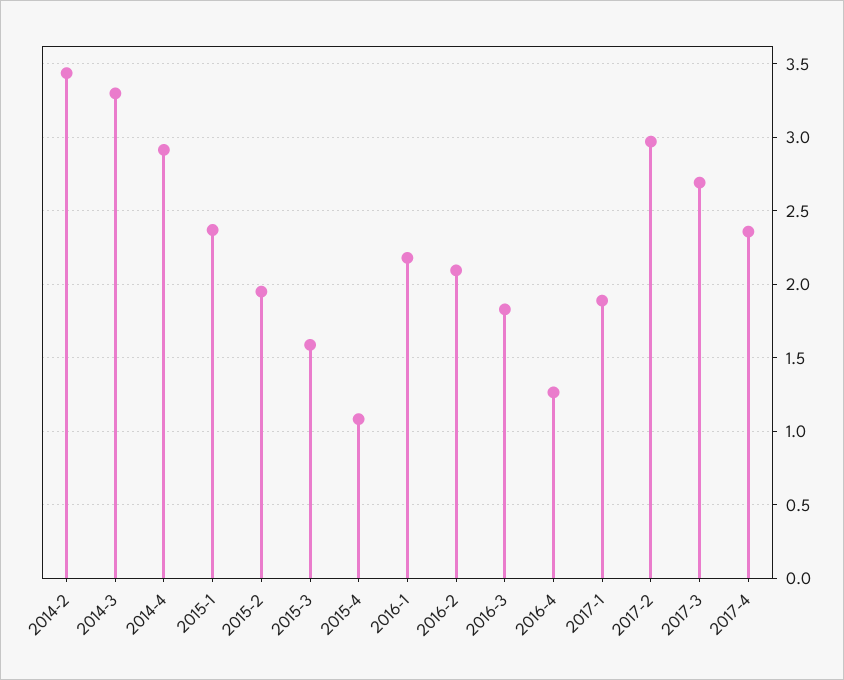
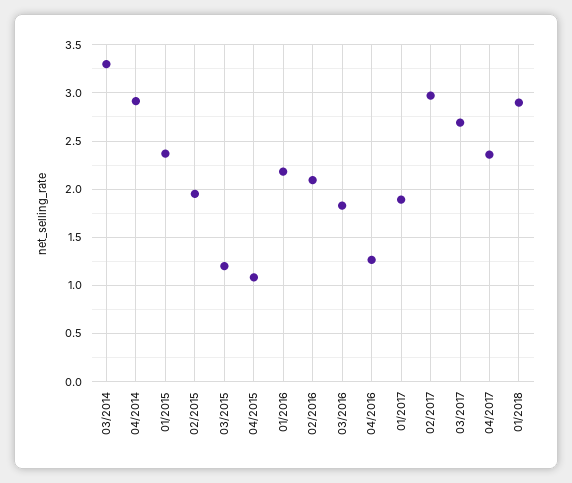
2014-2: 3.45 -> none
2015-3: 1.6 -> 1.2
01/2018: none -> 2.9

